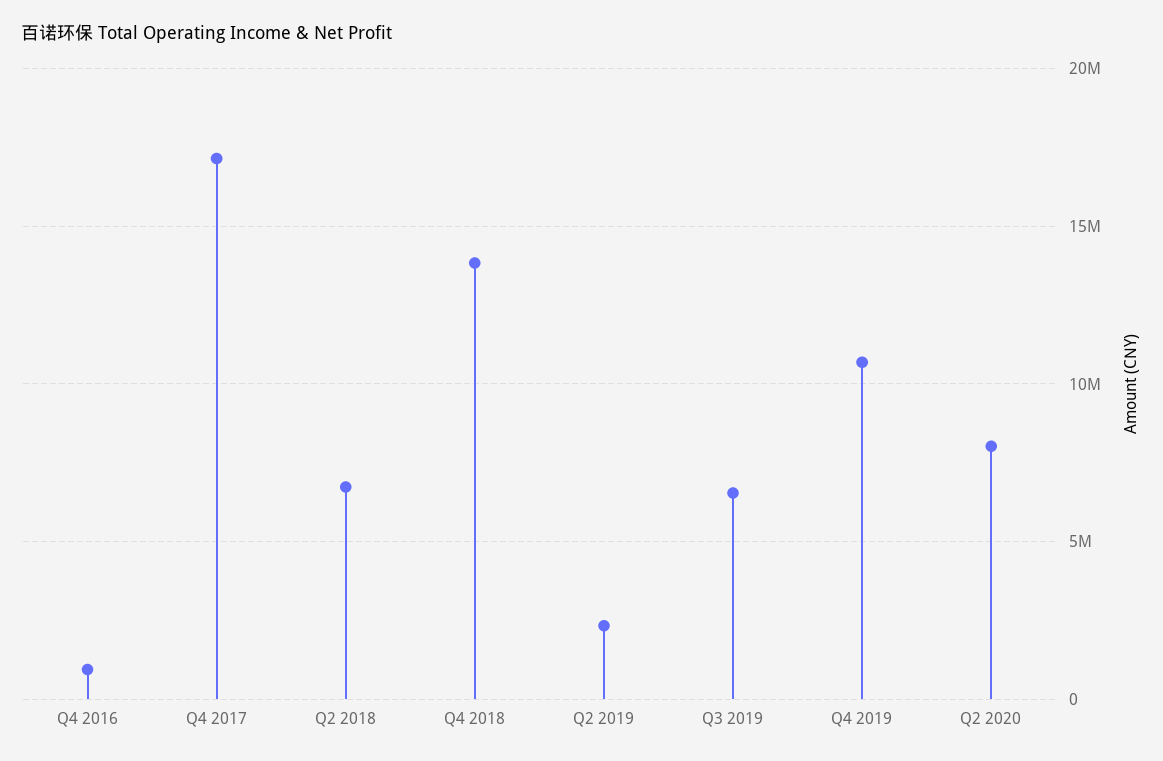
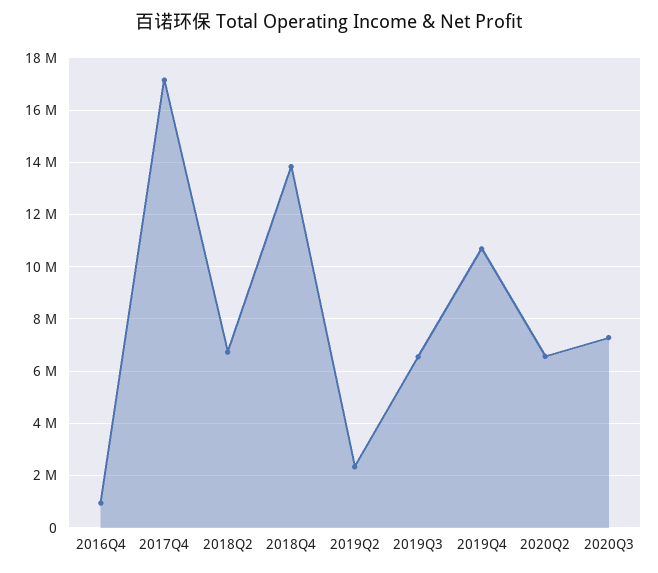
Q2 2020: 8000000 -> 6500000
2020Q3: none -> 7250000

